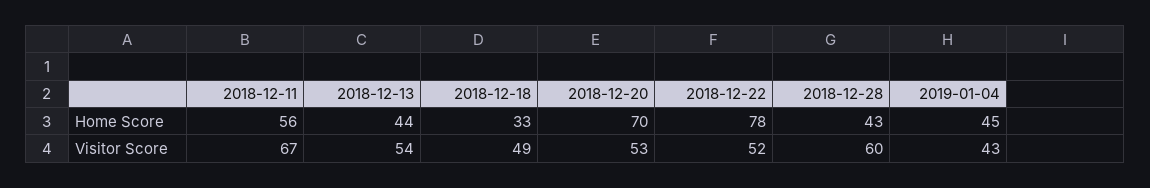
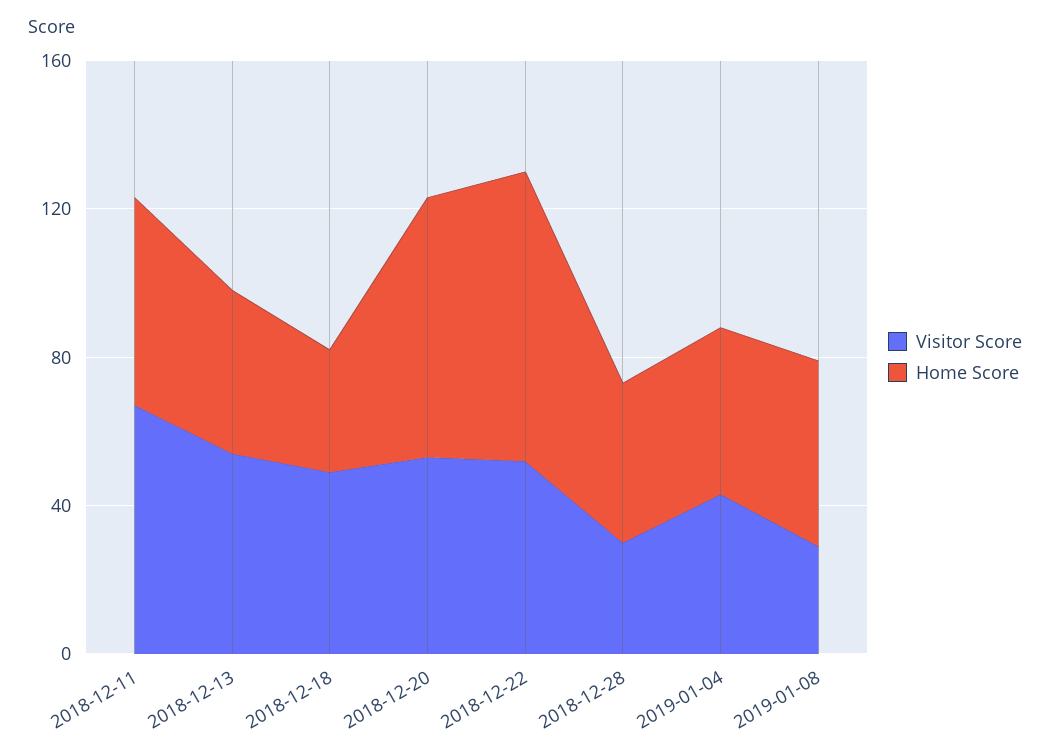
Visitor Score, 2018-12-28: 60 -> 30
Visitor Score, 2019-01-08: none -> 30
Home Score, 2019-01-08: none -> 50

